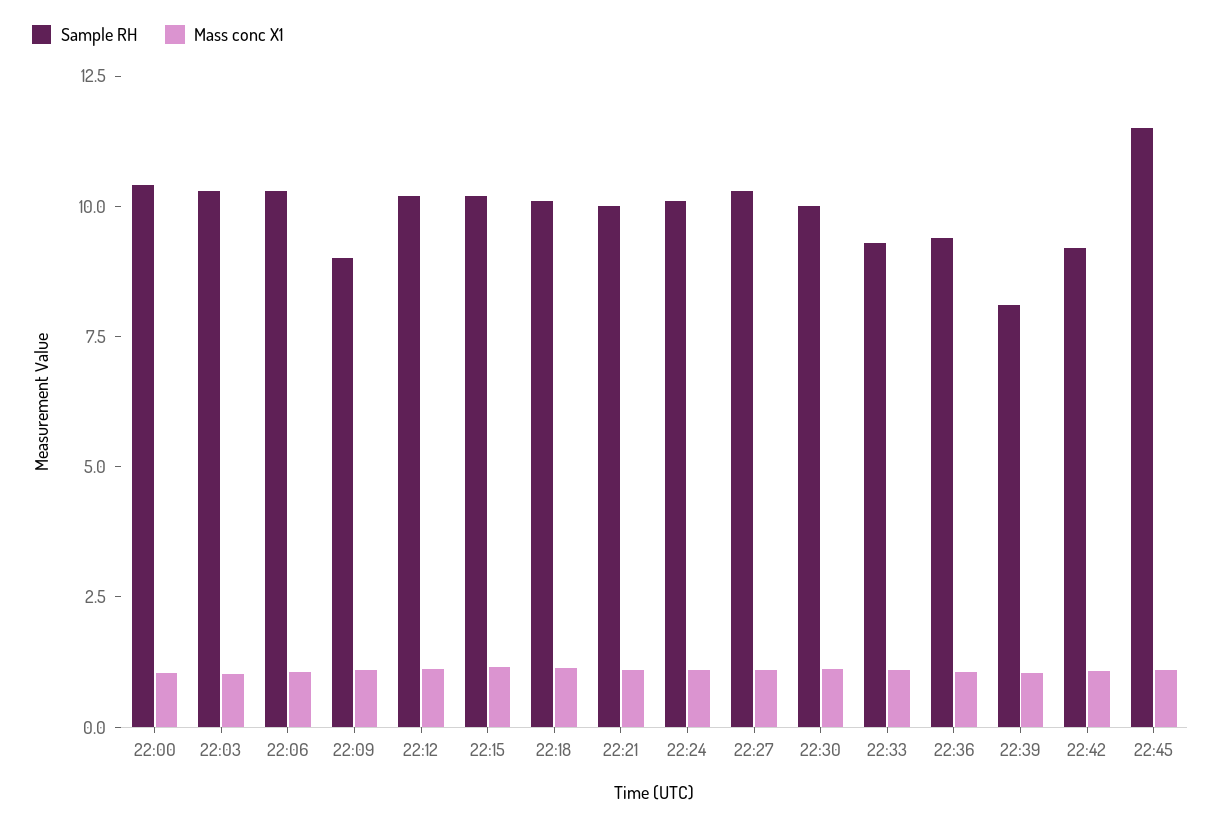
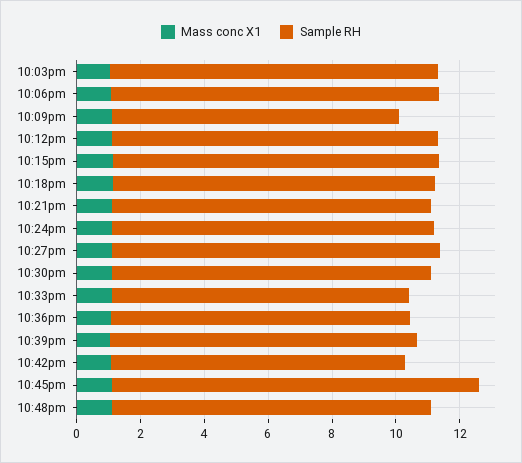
Sample RH, 22:00: 10.5 -> none
Mass conc X1, 22:00: 1 -> none
Sample RH, 22:39: 8 -> 9.5
Mass conc X1, 10:48pm: none -> 1
Sample RH, 10:48pm: none -> 10

